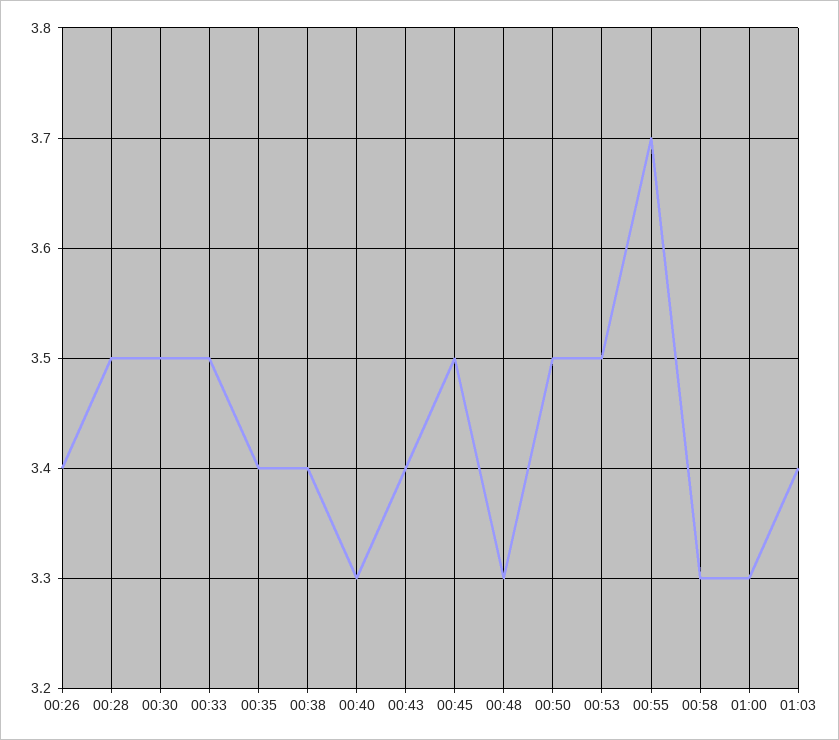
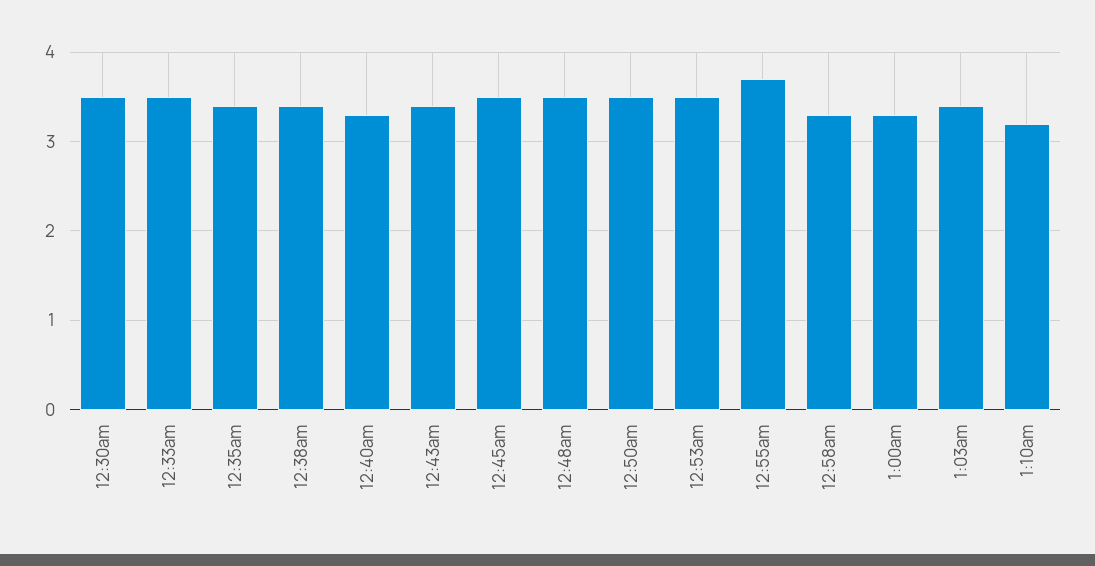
00:26: 3.4 -> none
00:28: 3.5 -> none
00:48: 3.3 -> 3.5
1:10am: none -> 3.2

